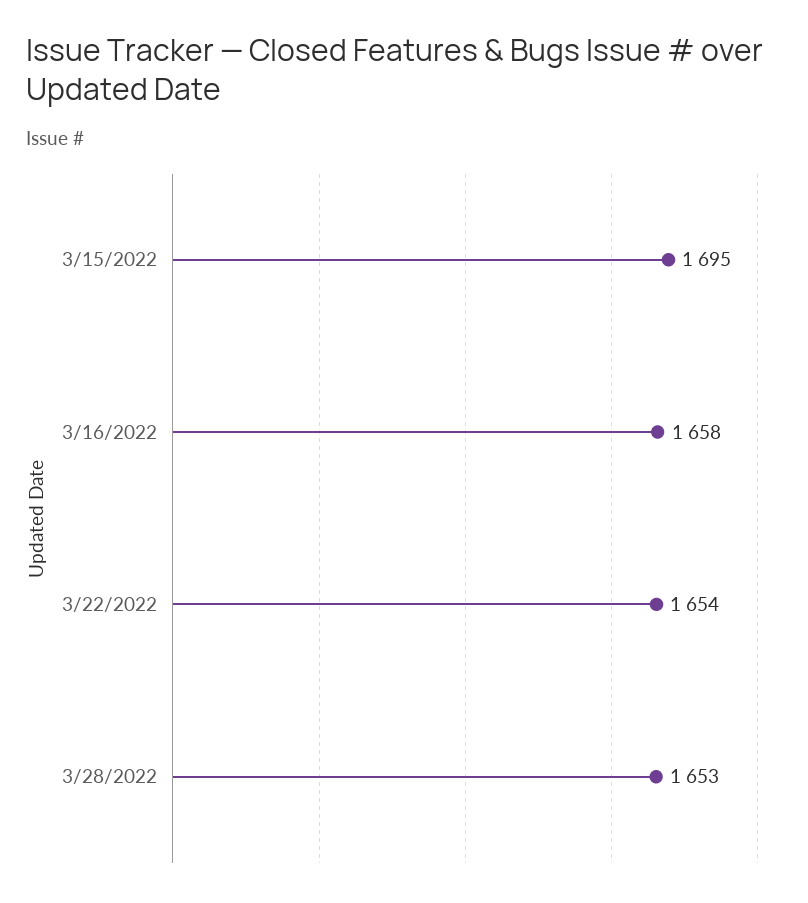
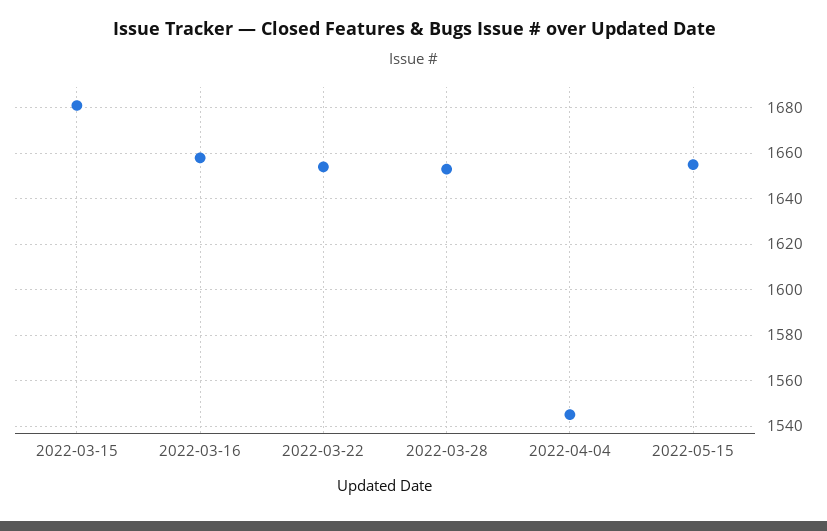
3/15/2022: 1695 -> 1680
2022-04-04: none -> 1545
2022-05-15: none -> 1655

